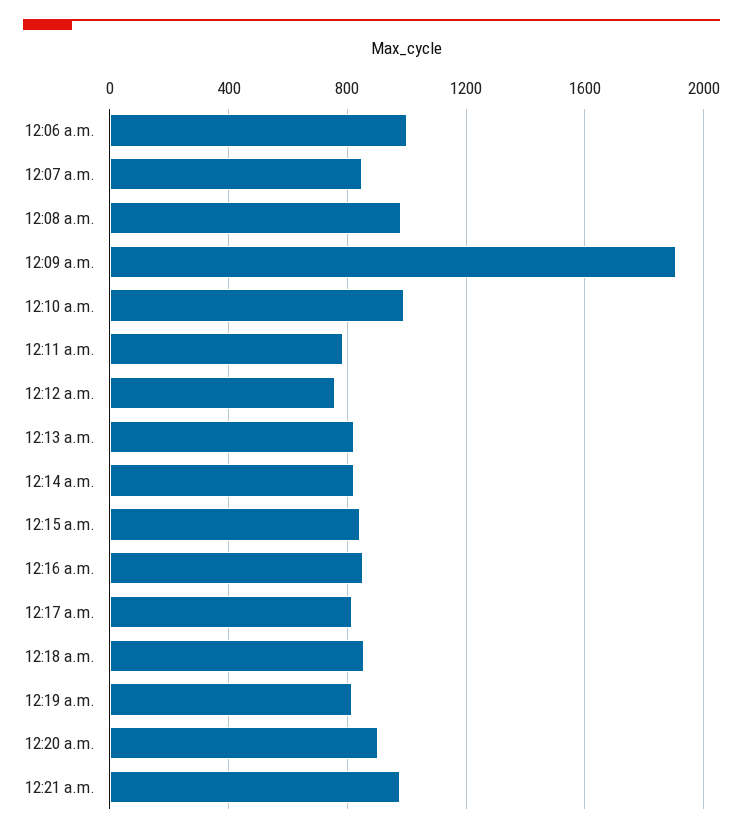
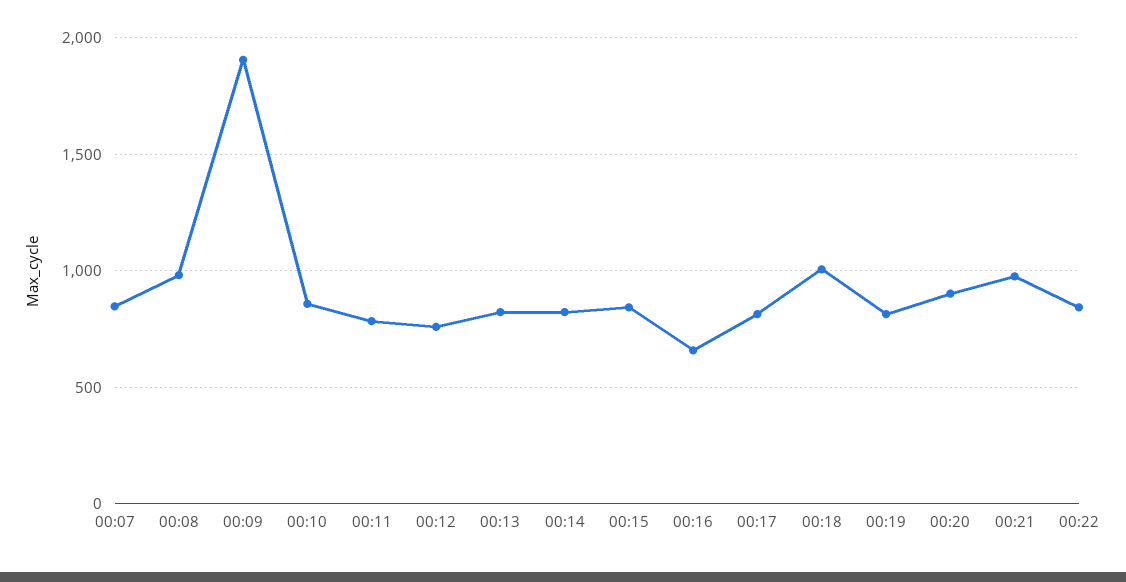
12:06 a.m.: 1000 -> none
12:10 a.m.: 1000 -> 850
12:16 a.m.: 850 -> 650
12:18 a.m.: 850 -> 1000
00:22: none -> 850

